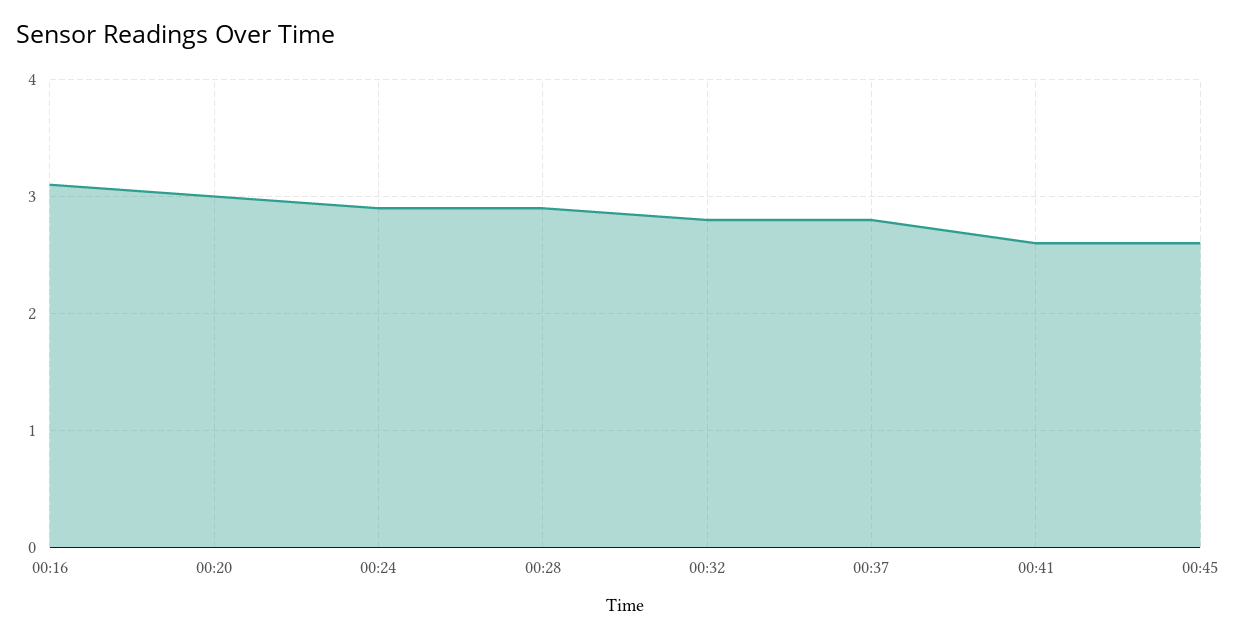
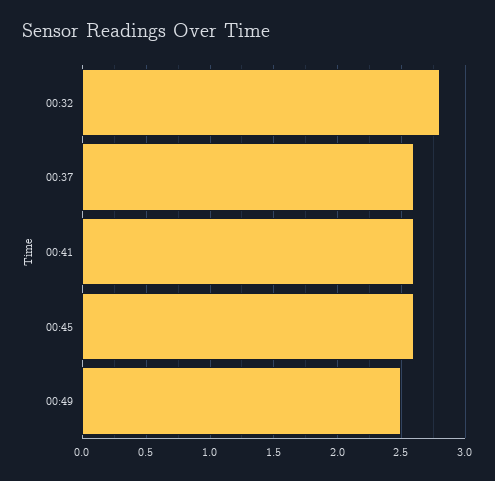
00:16: 3.1 -> none
00:20: 3 -> none
00:24: 2.9 -> none
00:28: 2.9 -> none
00:37: 2.8 -> 2.6
00:49: none -> 2.5

